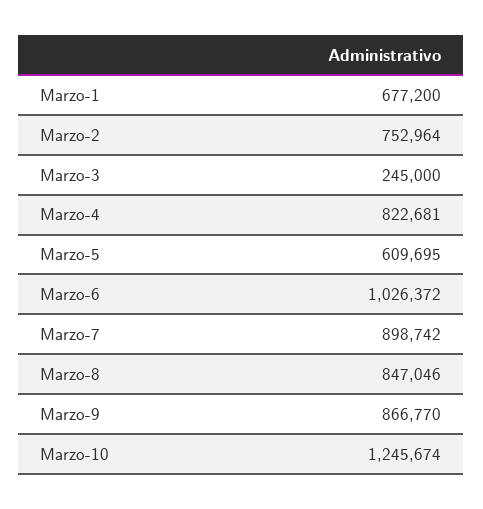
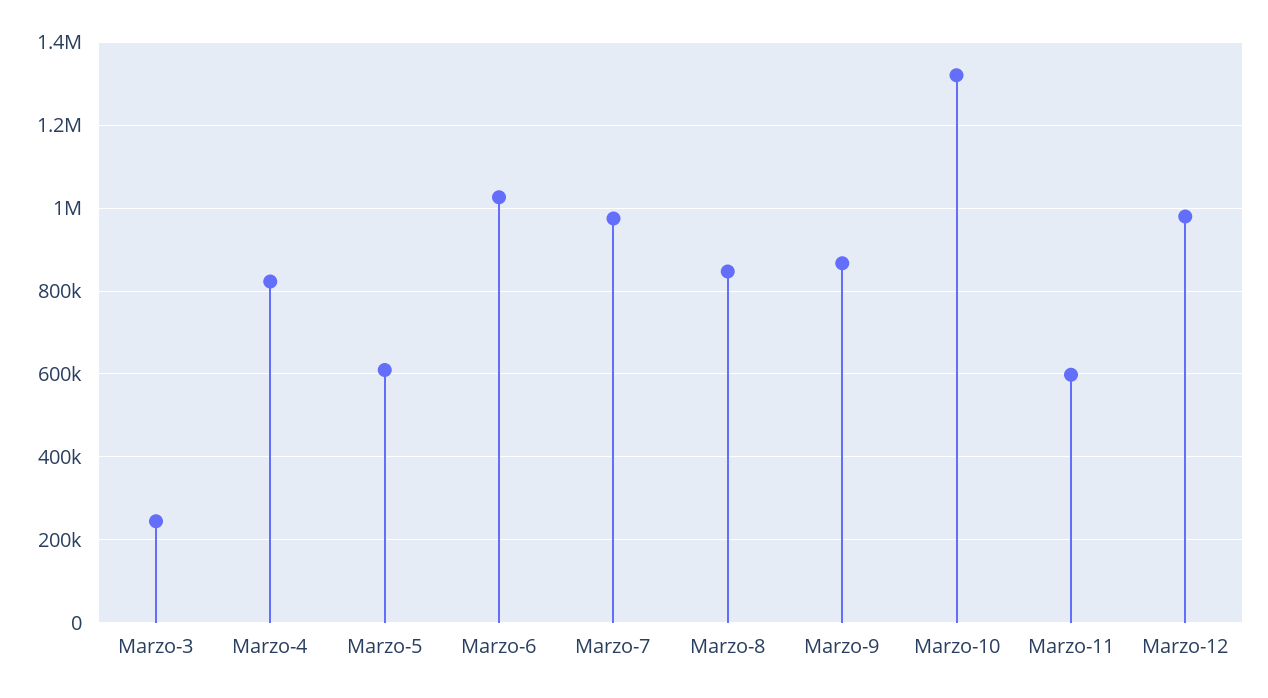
Marzo-1: 677200 -> none
Marzo-2: 752964 -> none
Marzo-7: 898742 -> 980000
Marzo-10: 1245674 -> 1320000
Marzo-11: none -> 600000
Marzo-12: none -> 980000

